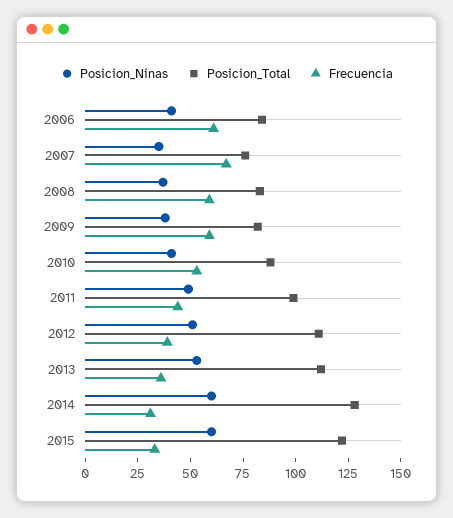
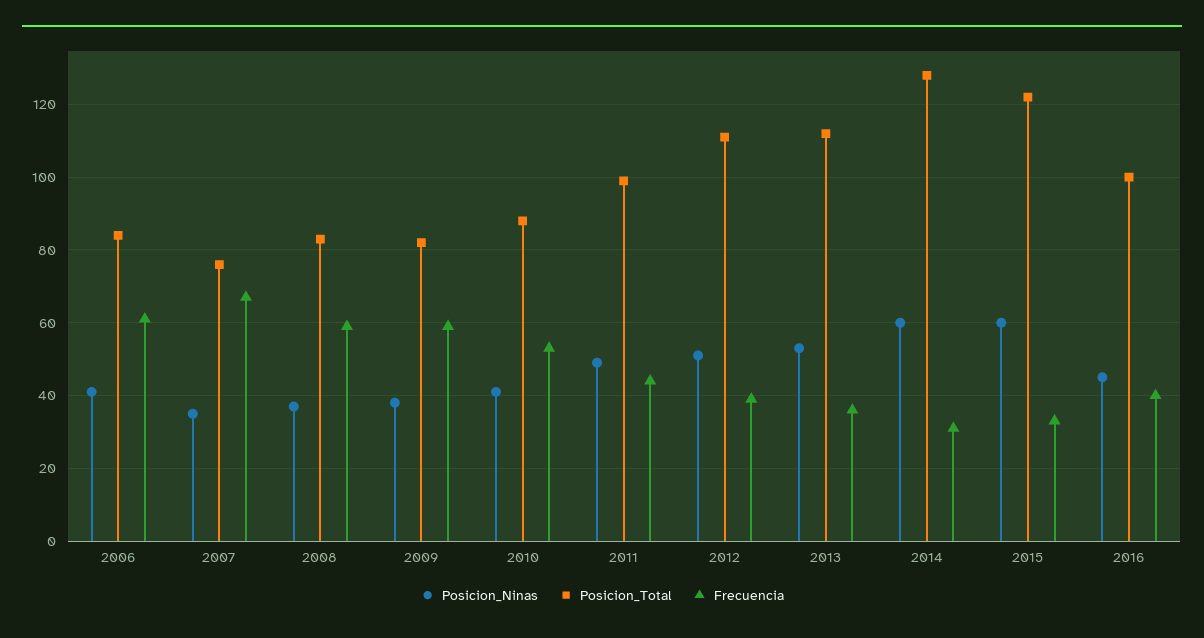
Posicion_Ninas, 2016: none -> 45
Posicion_Total, 2016: none -> 100
Frecuencia, 2016: none -> 40

